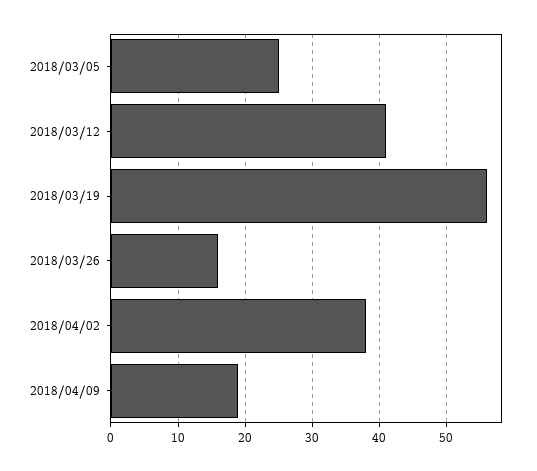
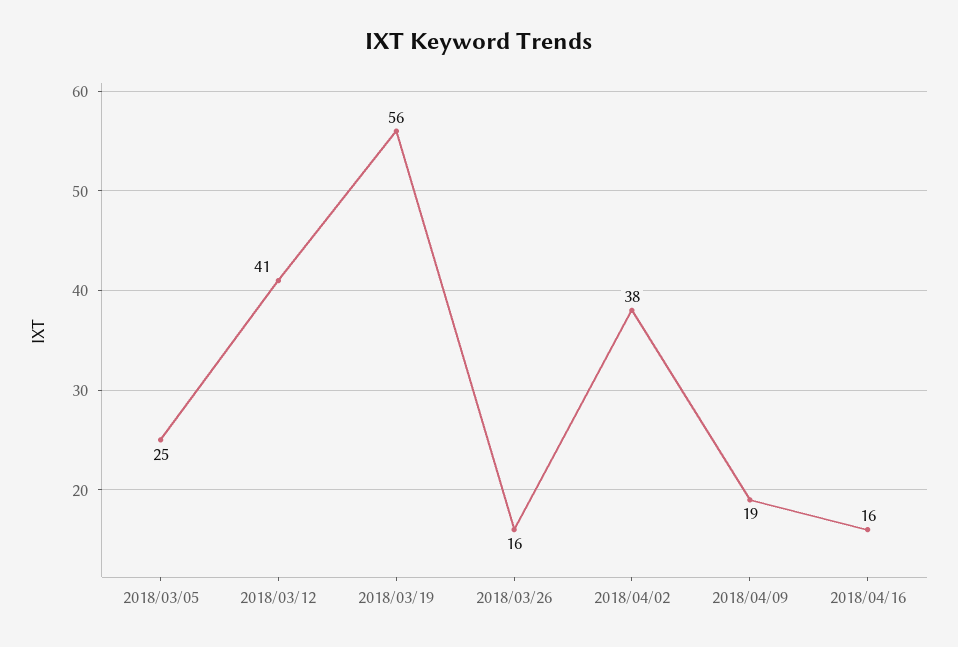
2018/04/16: none -> 16

